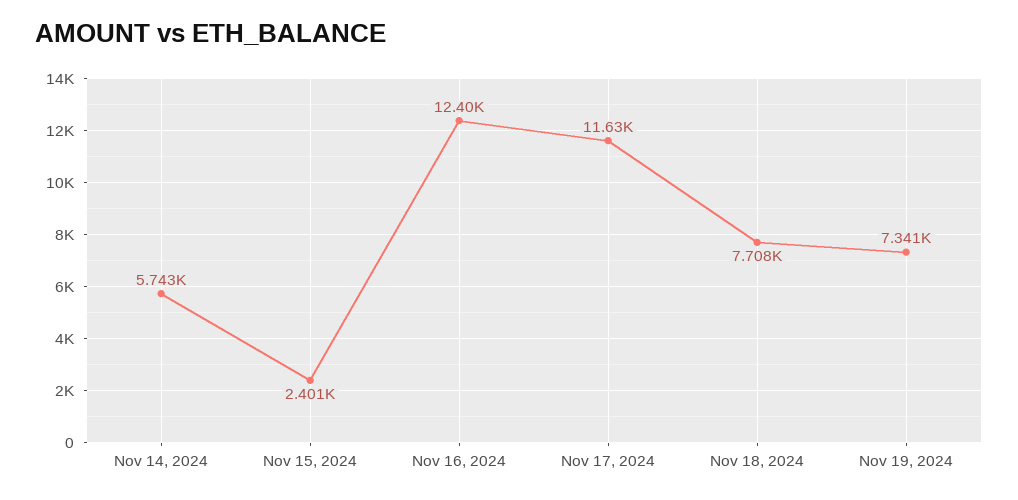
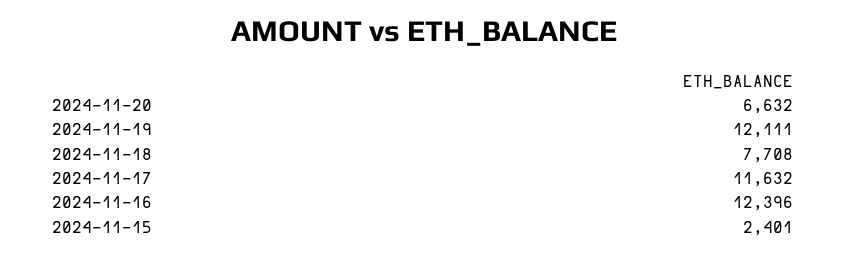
Nov 14, 2024: 5743 -> none
Nov 19, 2024: 7341 -> 12111
2024-11-20: none -> 6632

